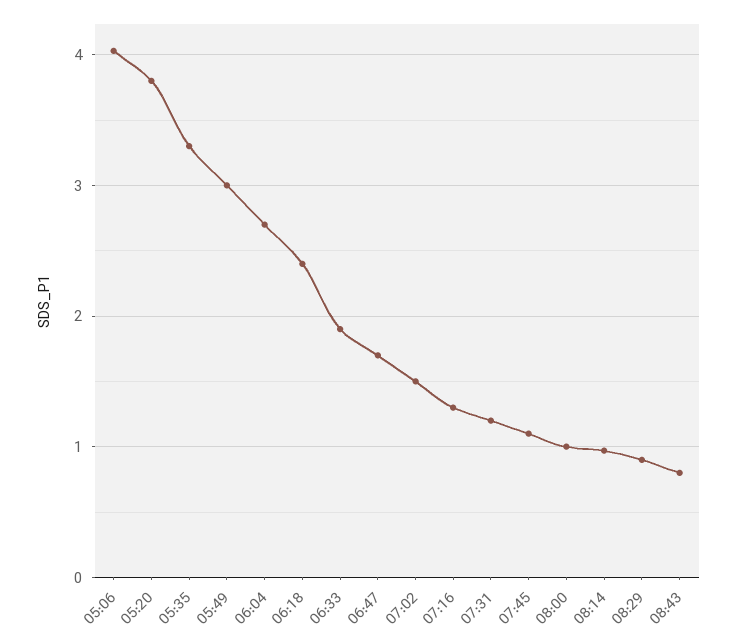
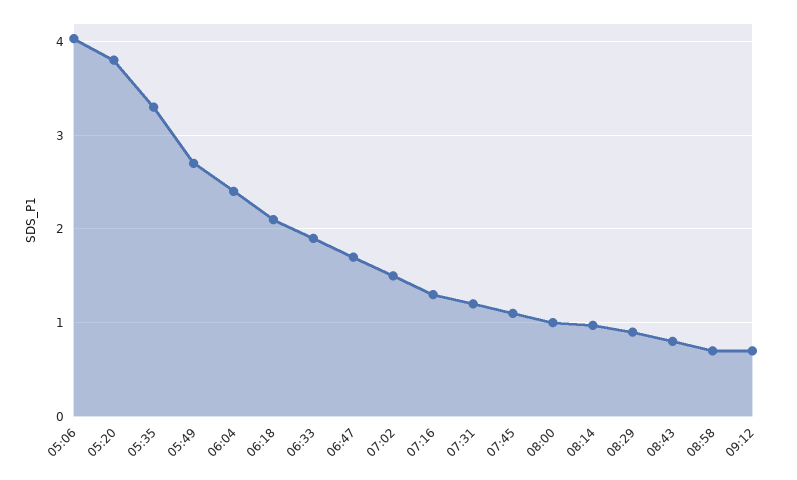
05:49: 3 -> 2.7
06:04: 2.7 -> 2.4
06:18: 2.4 -> 2.1
08:58: none -> 0.7
09:12: none -> 0.7

